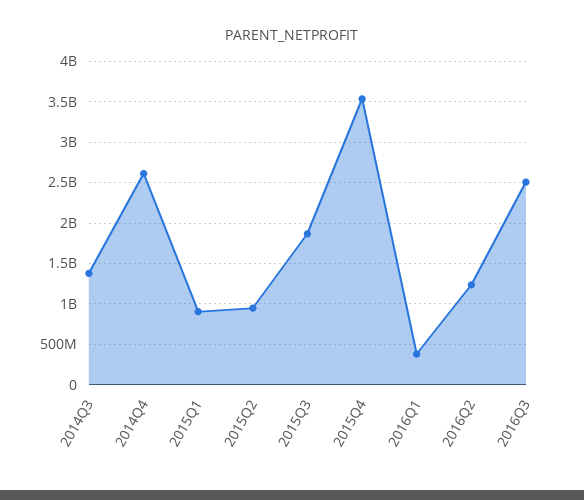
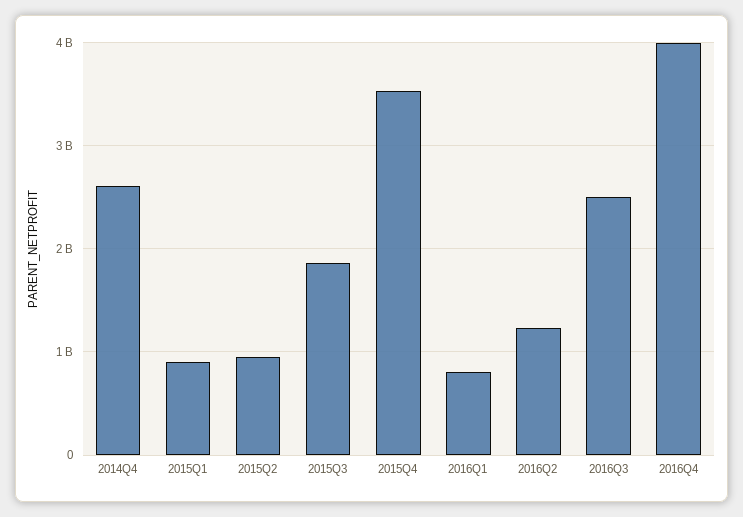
2014Q3: 1400000000 -> none
2016Q1: 400000000 -> 800000000
2016Q4: none -> 4000000000

